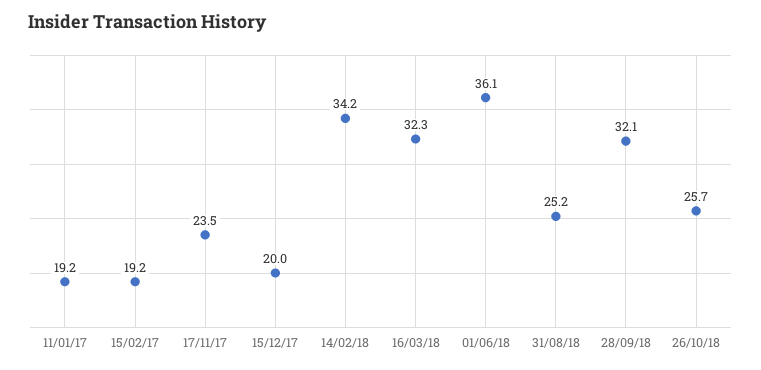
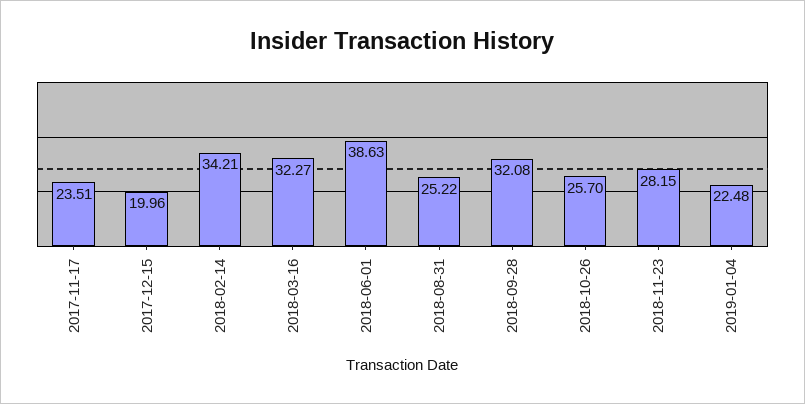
11/01/17: 19.2 -> none
15/02/17: 19.2 -> none
01/06/18: 36.1 -> 38.63
2018-11-23: none -> 28.15
2019-01-04: none -> 22.48

